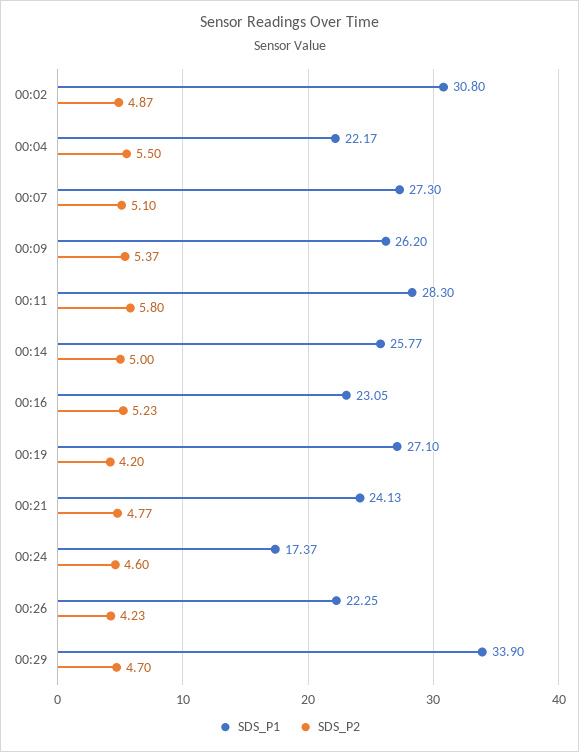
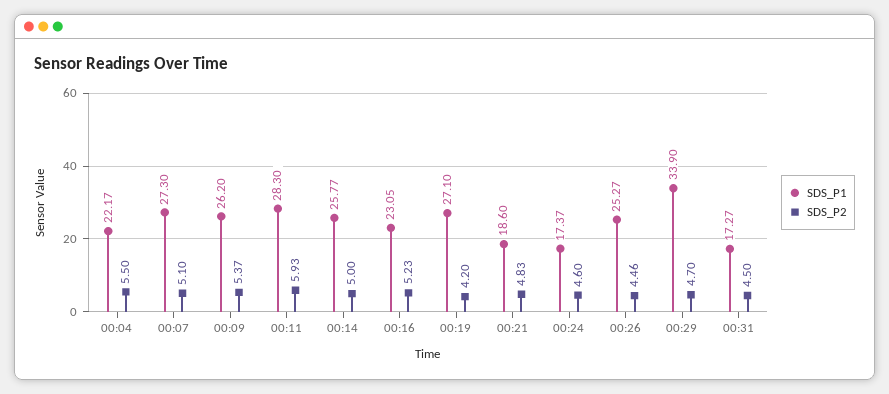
SDS_P1, 00:02: 30.8 -> none
SDS_P2, 00:02: 4.87 -> none
SDS_P2, 00:11: 5.8 -> 5.93
SDS_P1, 00:21: 24.13 -> 18.6
SDS_P2, 00:21: 4.77 -> 4.83
SDS_P1, 00:26: 22.25 -> 25.27
SDS_P2, 00:26: 4.23 -> 4.46
SDS_P1, 00:31: none -> 17.27
SDS_P2, 00:31: none -> 4.5

